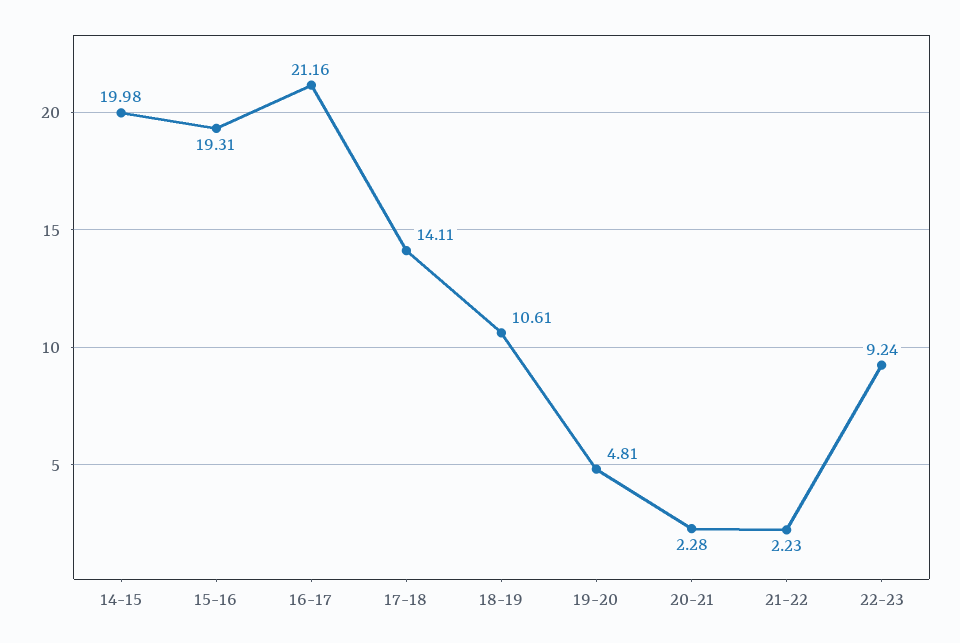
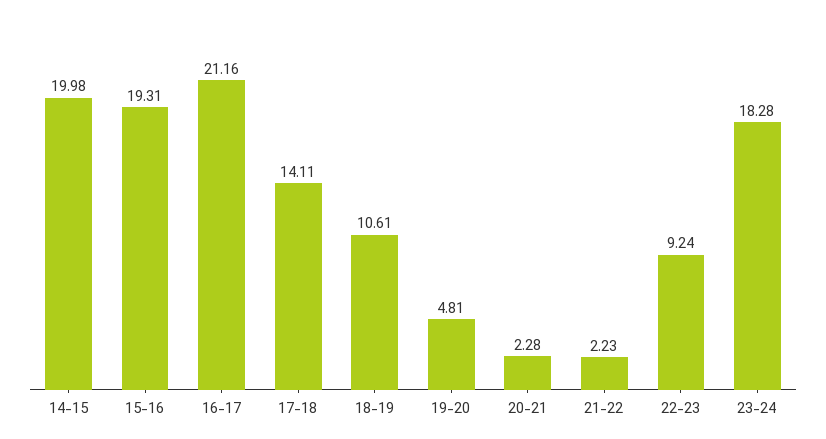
23-24: none -> 18.28

